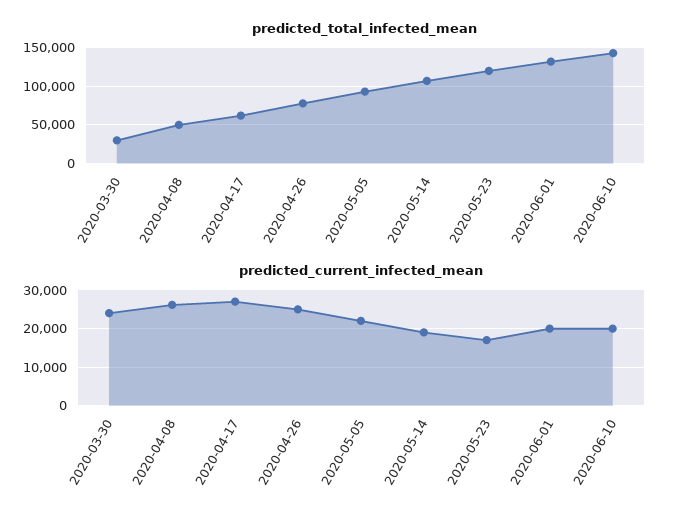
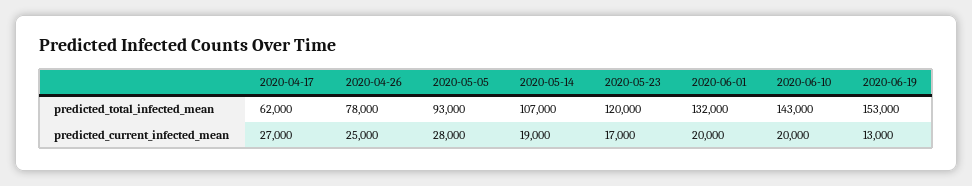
predicted_total_infected_mean, 2020-03-30: 30000 -> none
predicted_total_infected_mean, 2020-04-08: 50000 -> none
predicted_current_infected_mean, 2020-03-30: 24000 -> none
predicted_current_infected_mean, 2020-04-08: 26000 -> none
predicted_current_infected_mean, 2020-05-05: 22000 -> 28000
predicted_total_infected_mean, 2020-06-19: none -> 153000
predicted_current_infected_mean, 2020-06-19: none -> 13000

